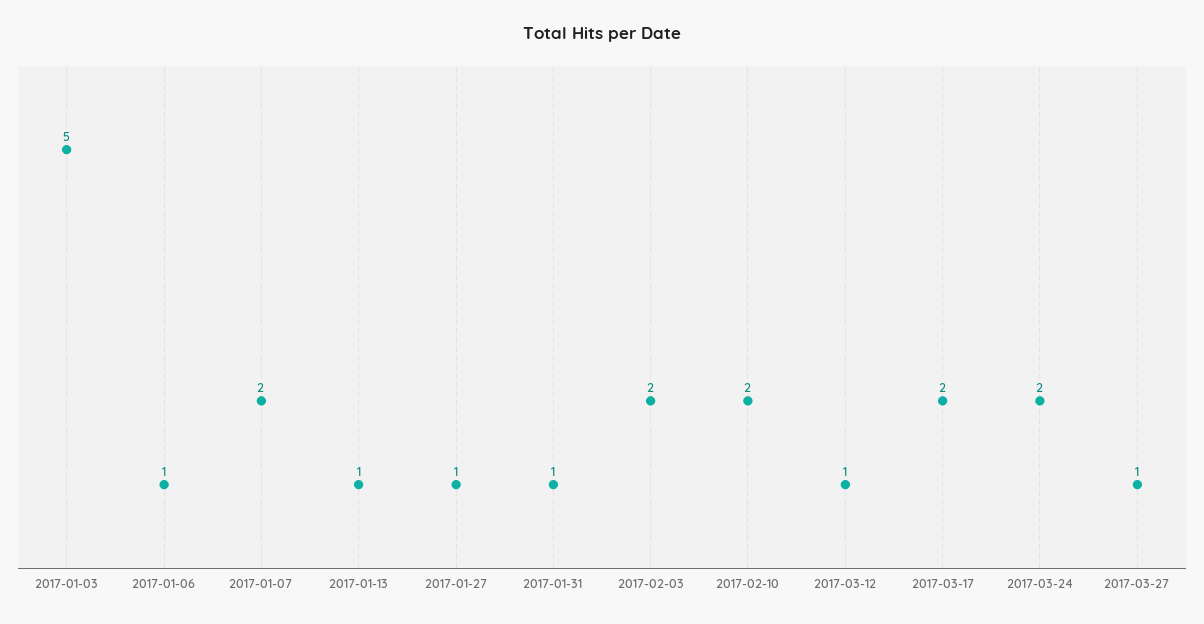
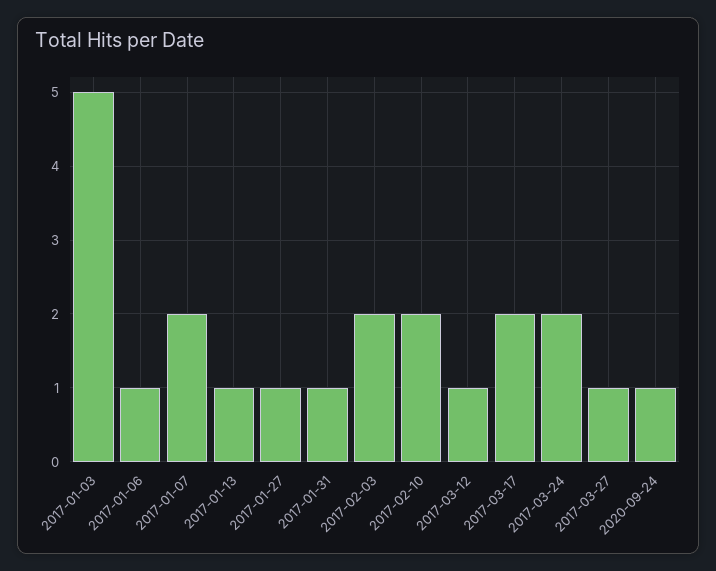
2020-09-24: none -> 1

